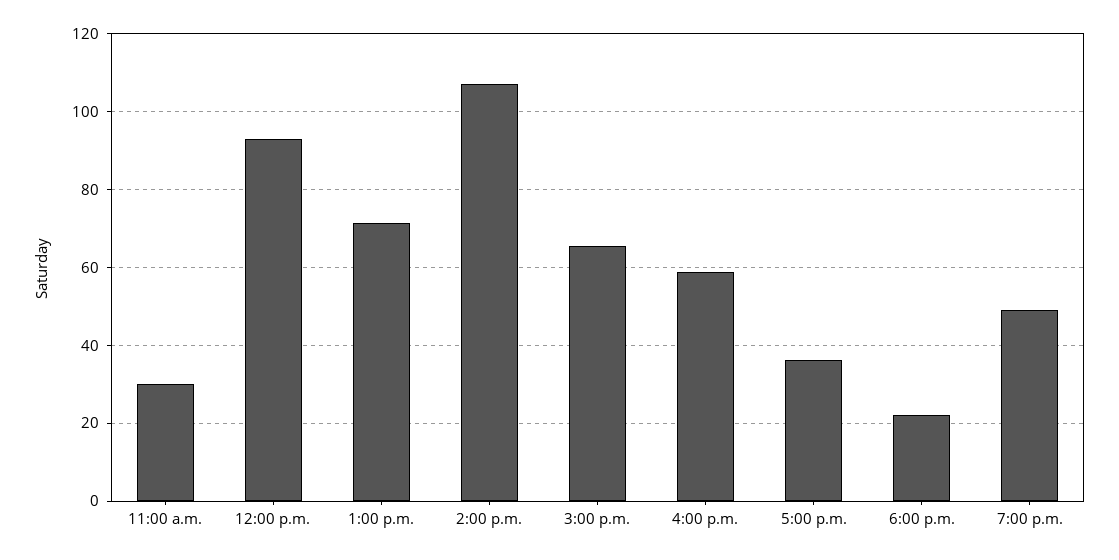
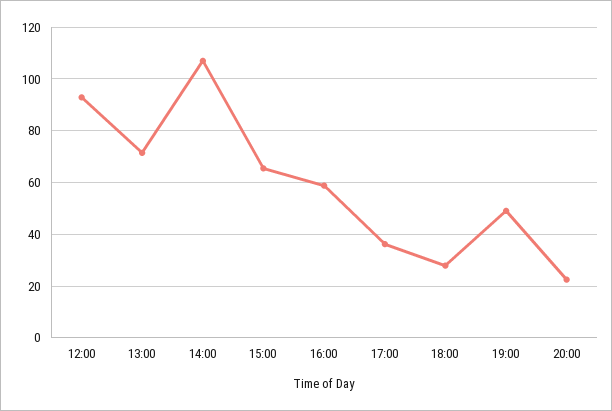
11:00 a.m.: 30 -> none
6:00 p.m.: 22 -> 27.5
20:00: none -> 22.5

